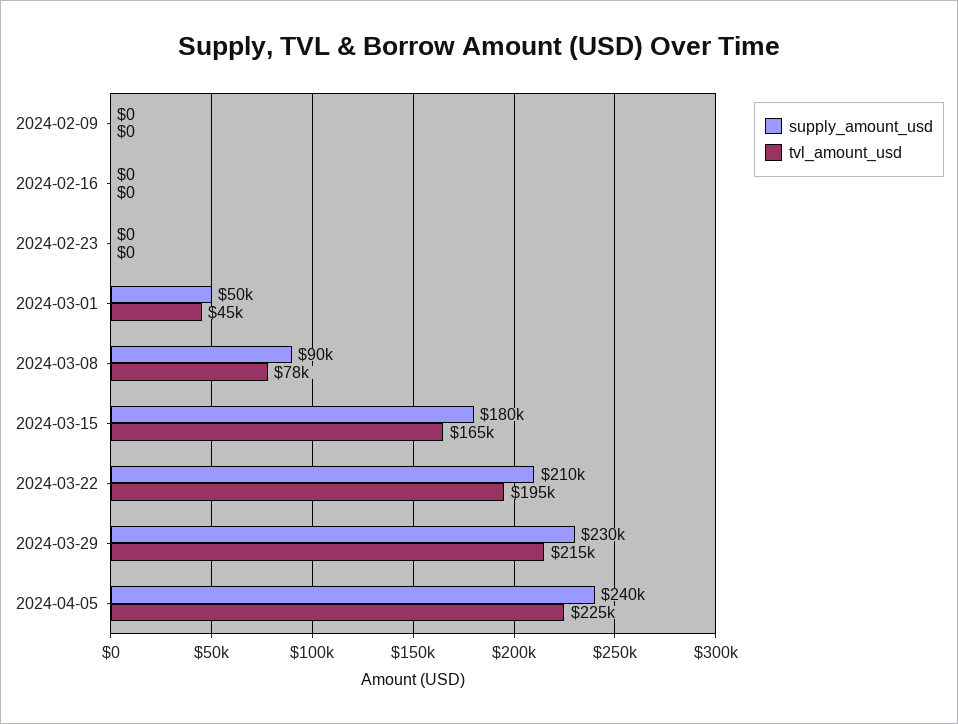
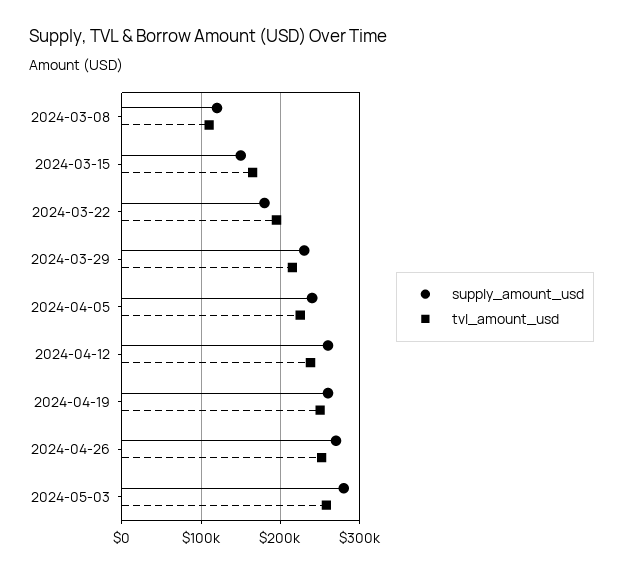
supply_amount_usd, 2024-02-09: 0 -> none
tvl_amount_usd, 2024-02-09: 0 -> none
supply_amount_usd, 2024-02-16: 0 -> none
tvl_amount_usd, 2024-02-16: 0 -> none
supply_amount_usd, 2024-02-23: 0 -> none
tvl_amount_usd, 2024-02-23: 0 -> none
supply_amount_usd, 2024-03-01: 50000 -> none
tvl_amount_usd, 2024-03-01: 45000 -> none
supply_amount_usd, 2024-03-08: 90000 -> 120000
tvl_amount_usd, 2024-03-08: 78000 -> 110000
supply_amount_usd, 2024-03-15: 180000 -> 150000
supply_amount_usd, 2024-03-22: 210000 -> 180000
supply_amount_usd, 2024-04-12: none -> 260000
tvl_amount_usd, 2024-04-12: none -> 240000
supply_amount_usd, 2024-04-19: none -> 260000
tvl_amount_usd, 2024-04-19: none -> 250000
supply_amount_usd, 2024-04-26: none -> 270000
tvl_amount_usd, 2024-04-26: none -> 250000
supply_amount_usd, 2024-05-03: none -> 280000
tvl_amount_usd, 2024-05-03: none -> 260000

